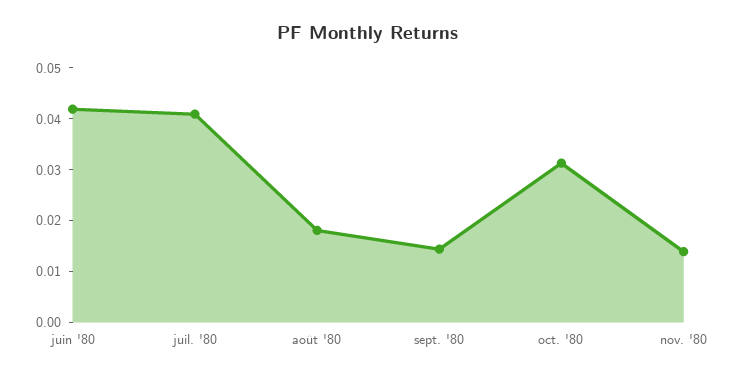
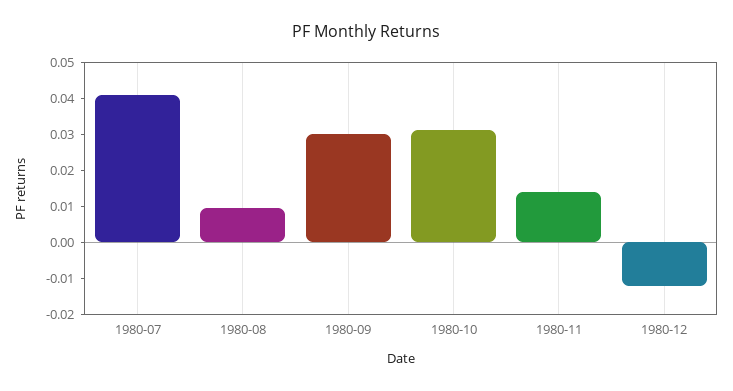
juin '80: 0.042 -> none
août '80: 0.018 -> 0.01
sept. '80: 0.014 -> 0.03
1980-12: none -> -0.0125

